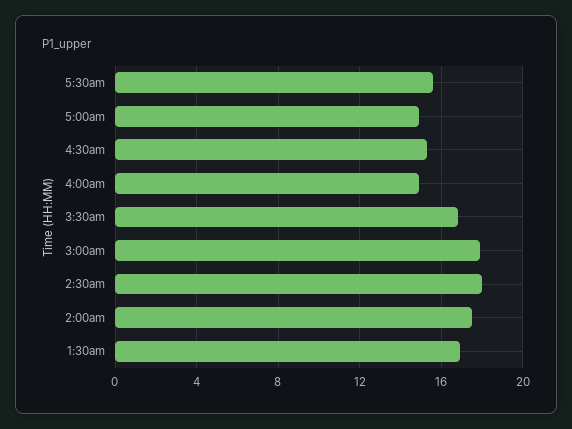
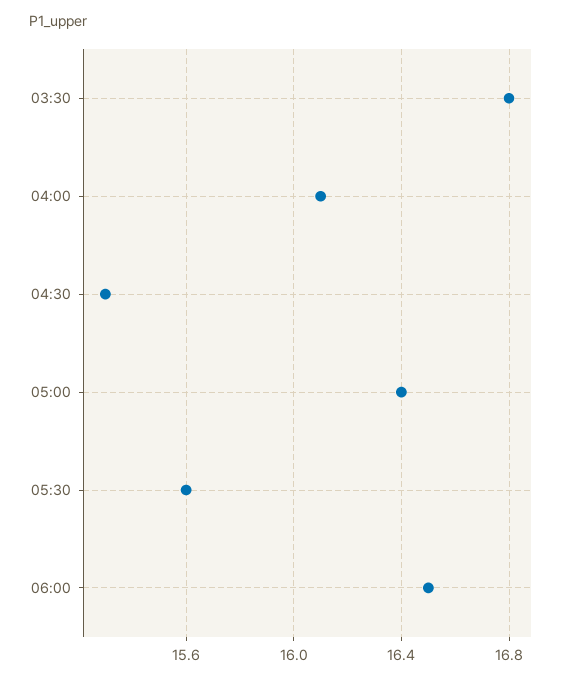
5:00am: 15 -> 16.4
4:00am: 15 -> 16.1
3:00am: 18 -> none
2:30am: 18 -> none
2:00am: 17.5 -> none
1:30am: 17 -> none
06:00: none -> 16.5

